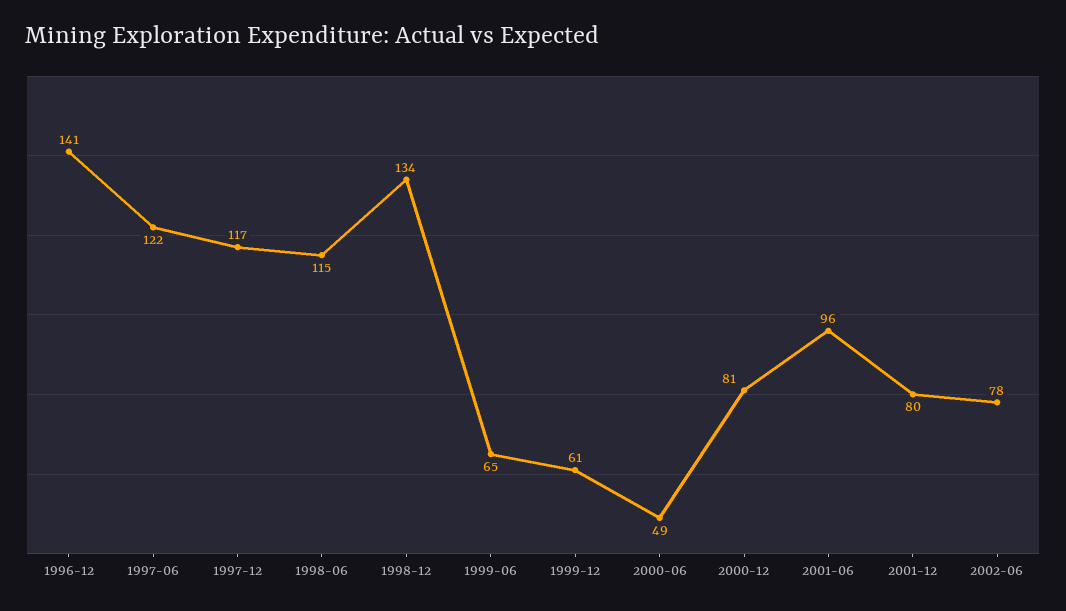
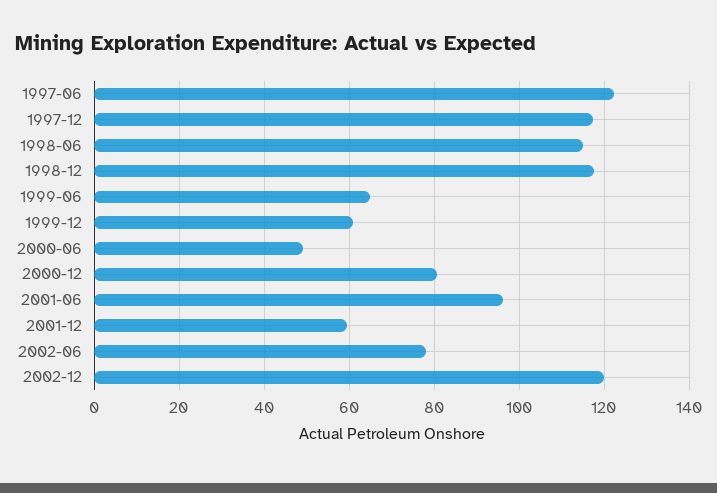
1996-12: 141 -> none
1998-12: 134 -> 118
2001-12: 80 -> 60
2002-12: none -> 120

